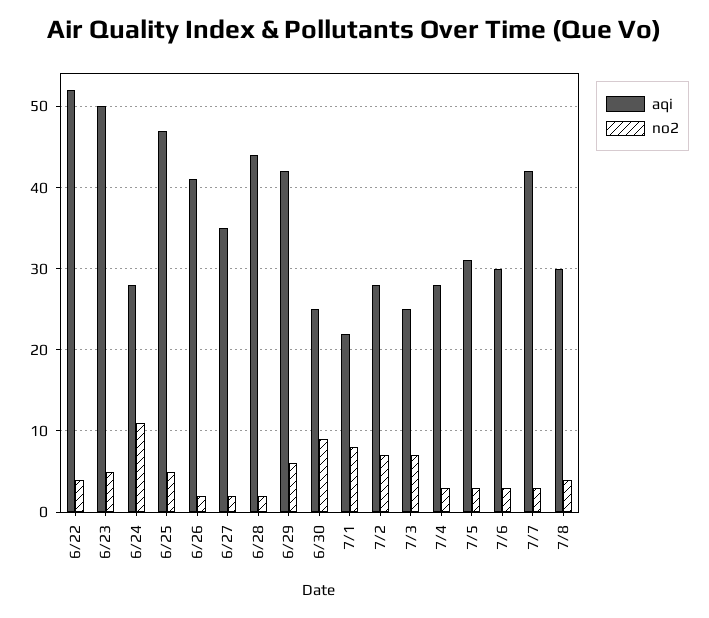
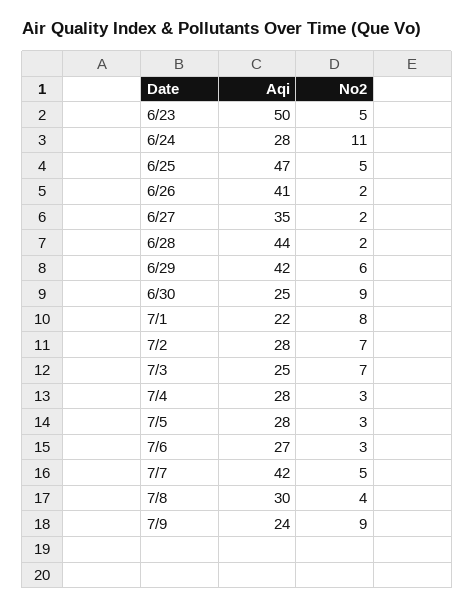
aqi, 6/22: 52 -> none
no2, 6/22: 4 -> none
aqi, 7/5: 31 -> 28
aqi, 7/6: 30 -> 27
no2, 7/7: 3 -> 5
aqi, 7/9: none -> 24
no2, 7/9: none -> 9

